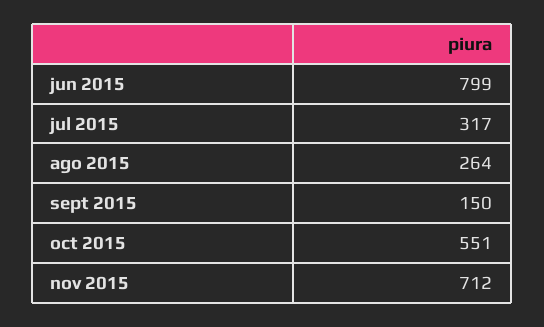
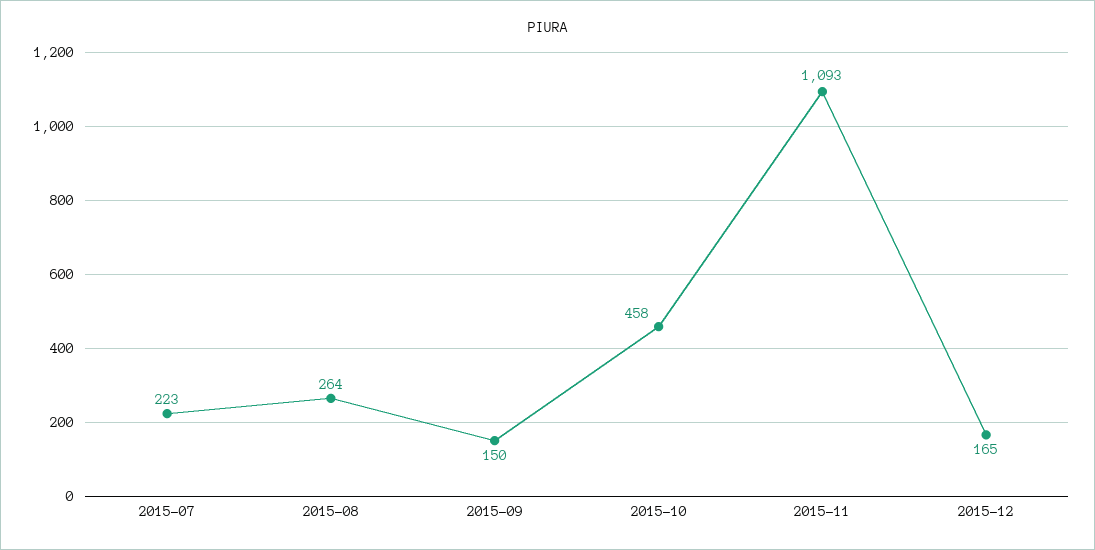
jun 2015: 799 -> none
jul 2015: 317 -> 223
oct 2015: 551 -> 458
nov 2015: 712 -> 1093
2015-12: none -> 165

